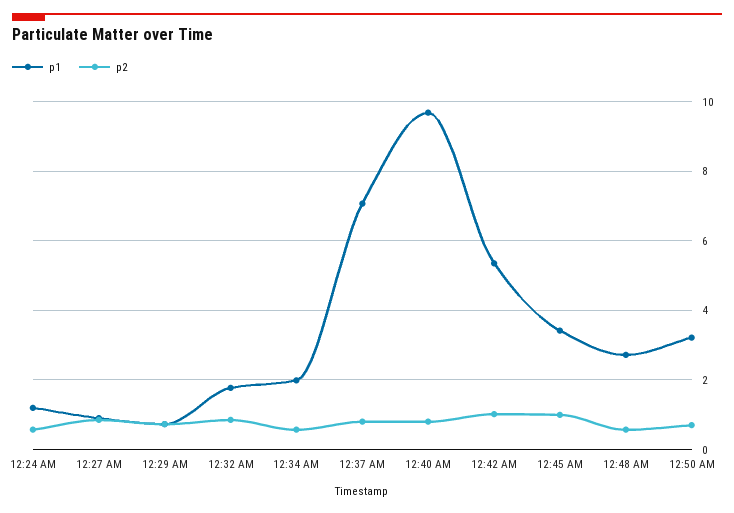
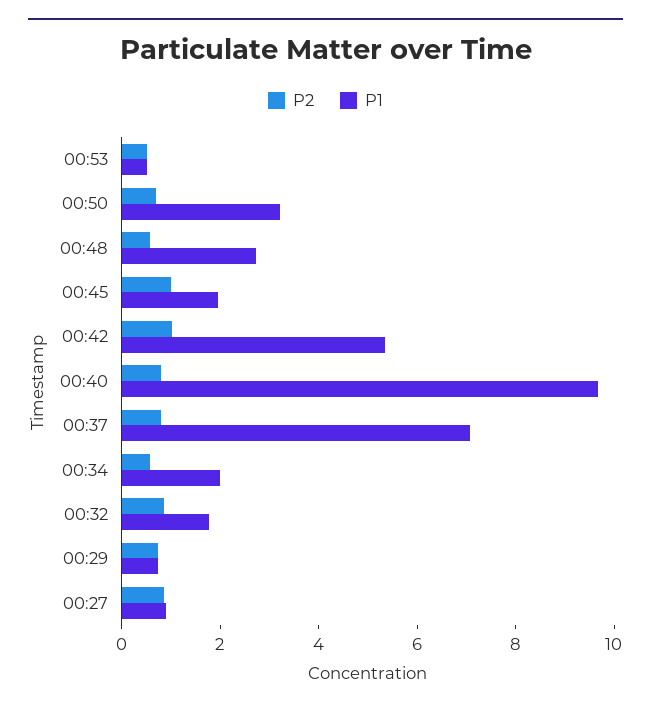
p1, 12:24 AM: 1.2 -> none
p2, 12:24 AM: 0.6 -> none
p1, 12:45 AM: 3.4 -> 2
p2, 00:53: none -> 0.5
p1, 00:53: none -> 0.5

